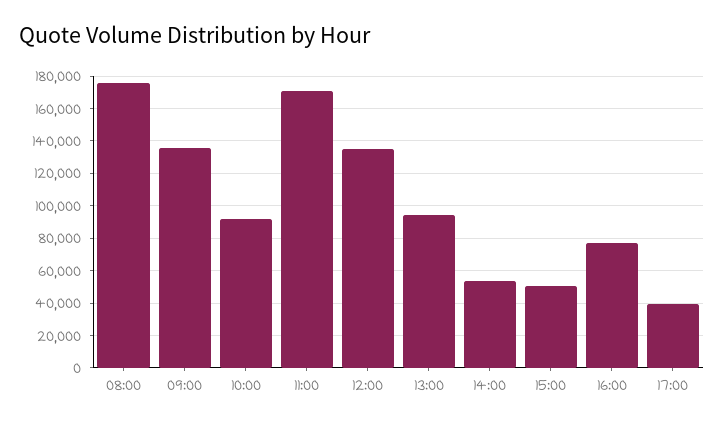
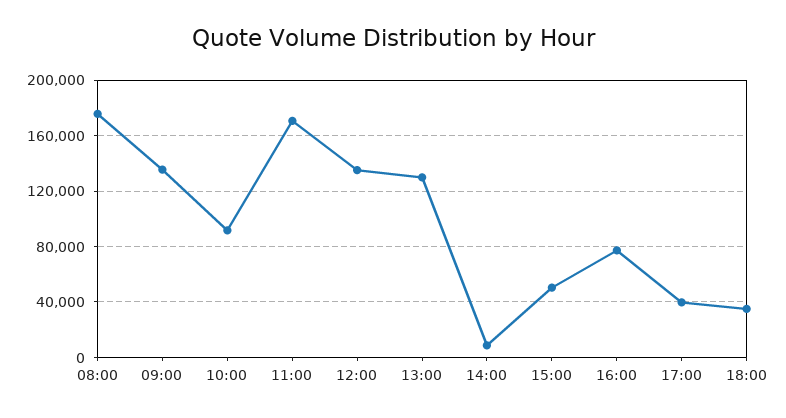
13:00: 95000 -> 130000
14:00: 55000 -> 10000
18:00: none -> 35000

